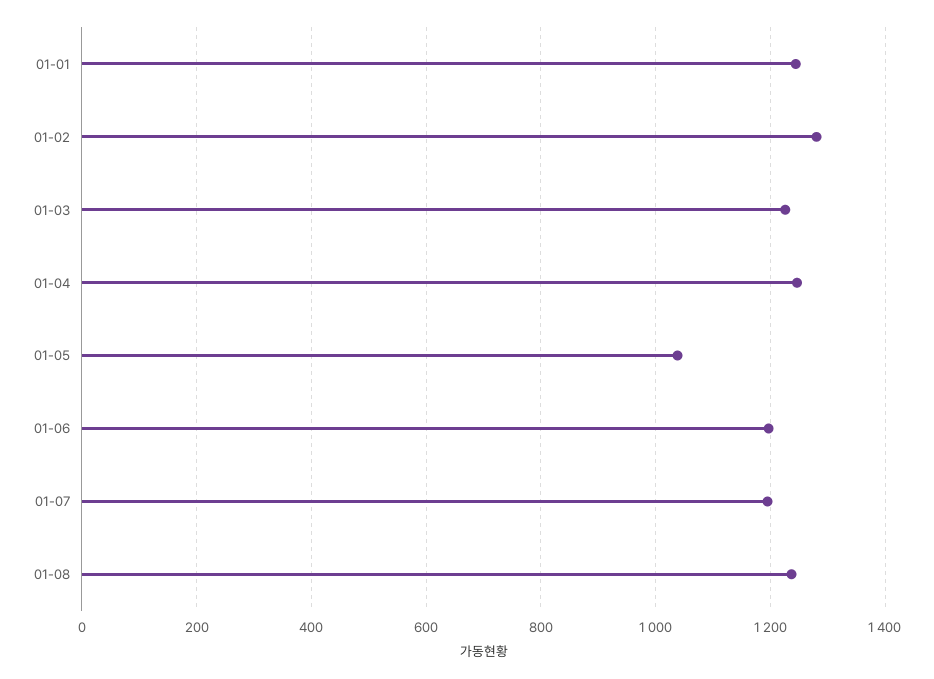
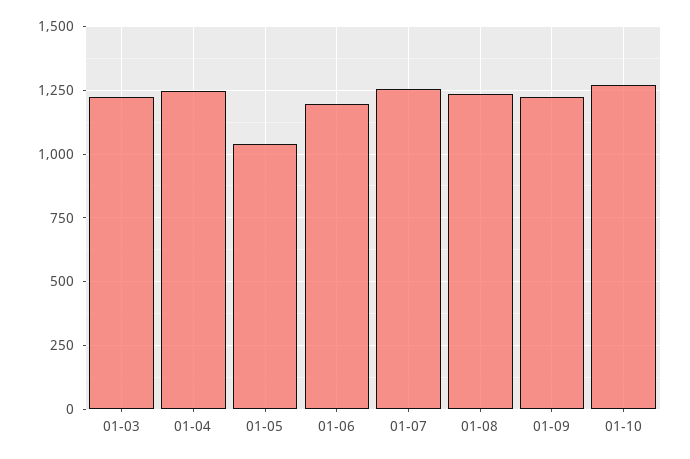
01-01: 1240 -> none
01-02: 1280 -> none
01-07: 1200 -> 1250
01-09: none -> 1225
01-10: none -> 1275

